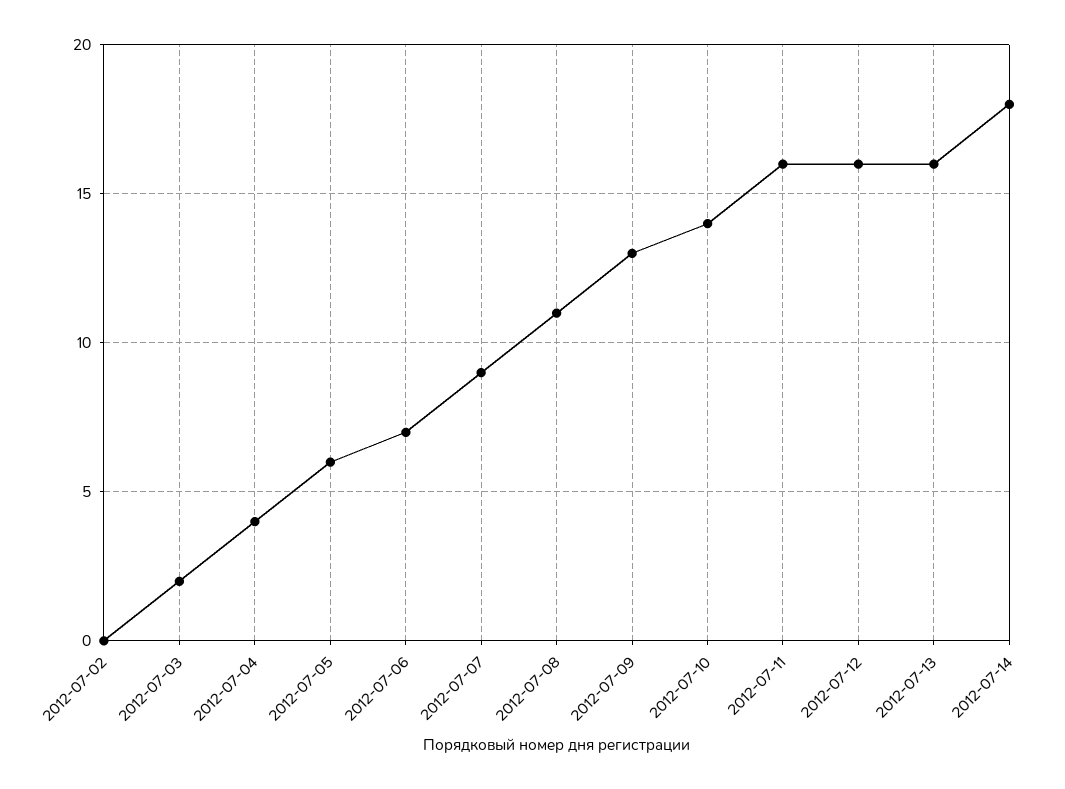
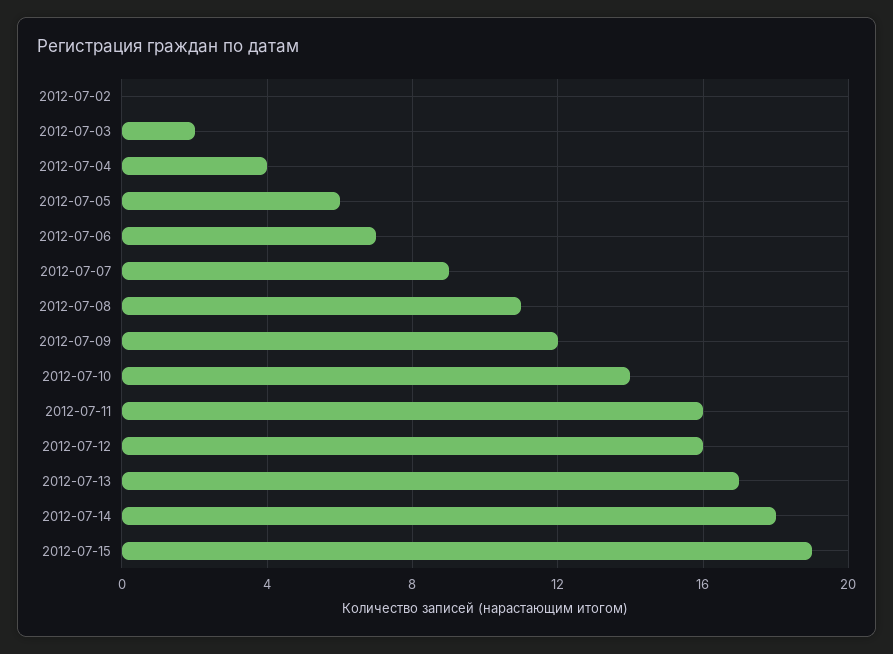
2012-07-09: 13 -> 12
2012-07-13: 16 -> 17
2012-07-15: none -> 19

